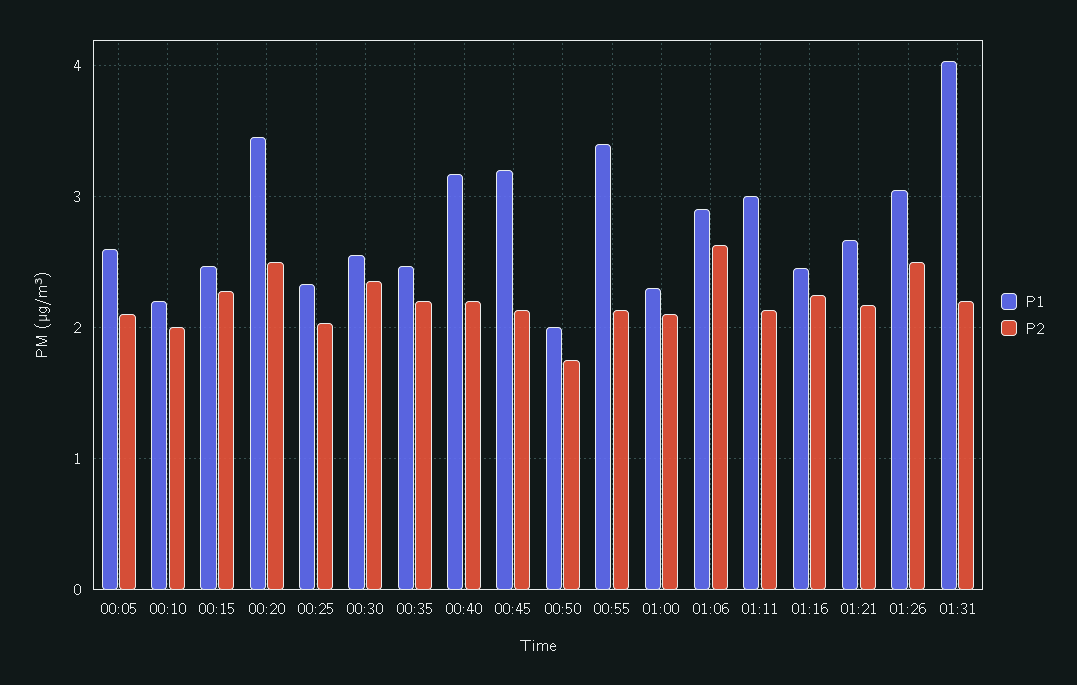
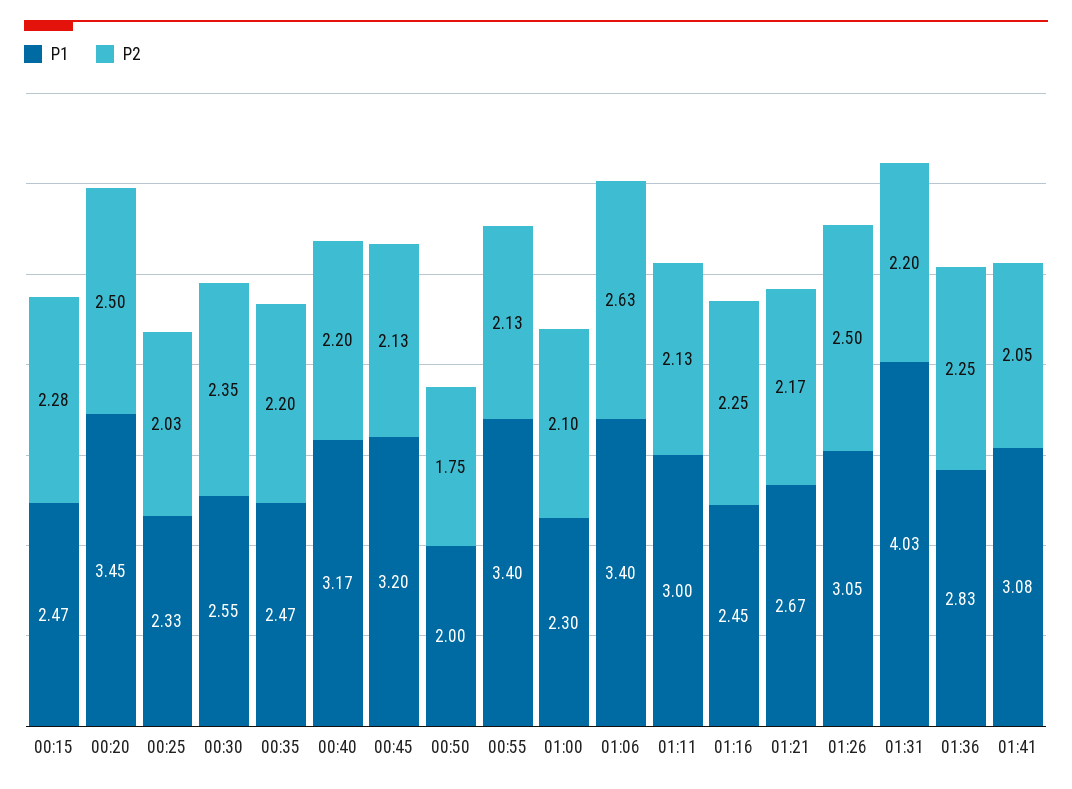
P1, 00:05: 2.6 -> none
P2, 00:05: 2.1 -> none
P1, 00:10: 2.2 -> none
P2, 00:10: 2 -> none
P1, 01:06: 2.9 -> 3.4
P1, 01:36: none -> 2.83
P2, 01:36: none -> 2.25
P1, 01:41: none -> 3.08
P2, 01:41: none -> 2.05

